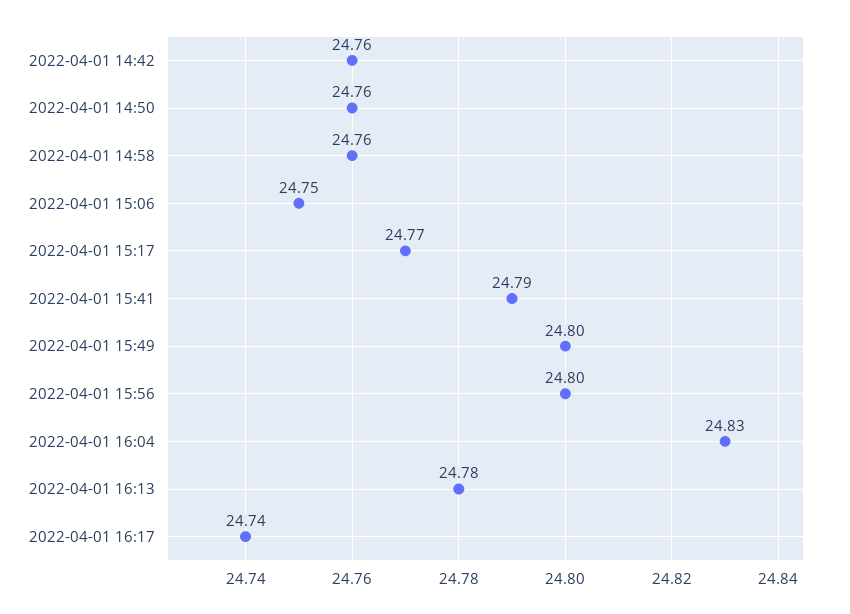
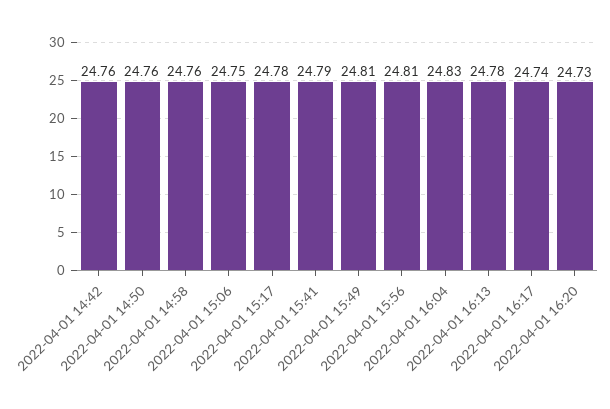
2022-04-01 15:17: 24.77 -> 24.78
2022-04-01 15:49: 24.8 -> 24.81
2022-04-01 15:56: 24.8 -> 24.81
2022-04-01 16:20: none -> 24.73

